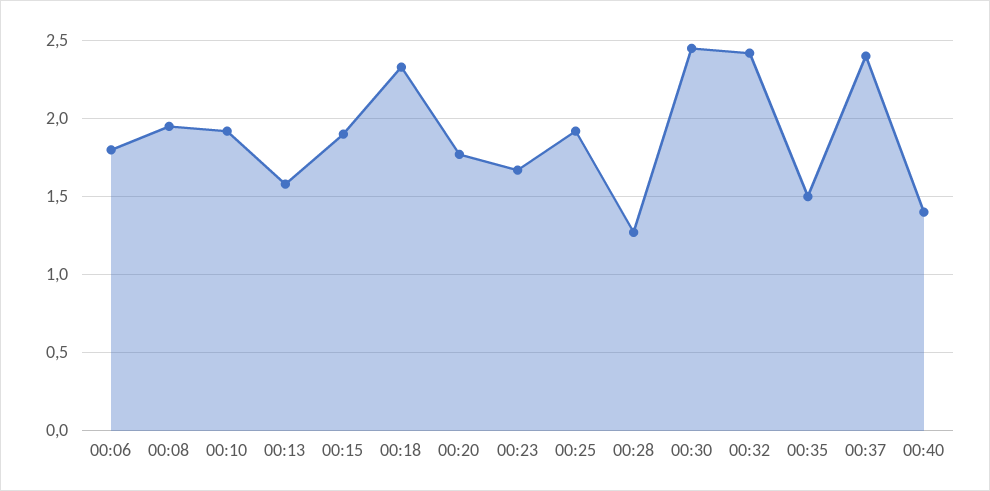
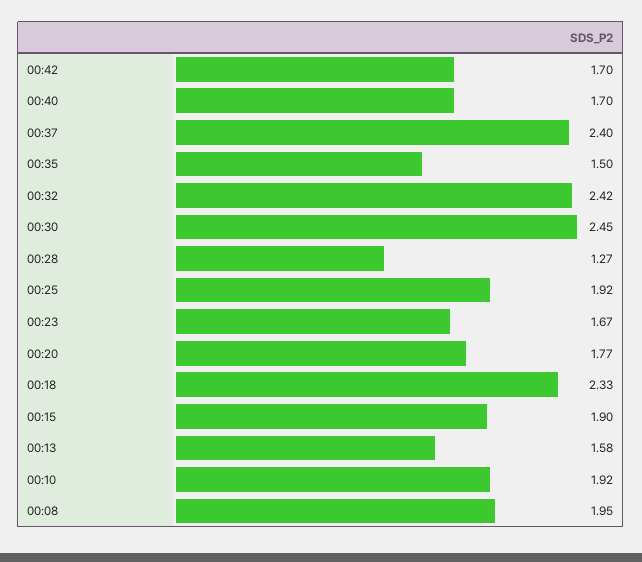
00:06: 1.8 -> none
00:40: 1.4 -> 1.7
00:42: none -> 1.7

